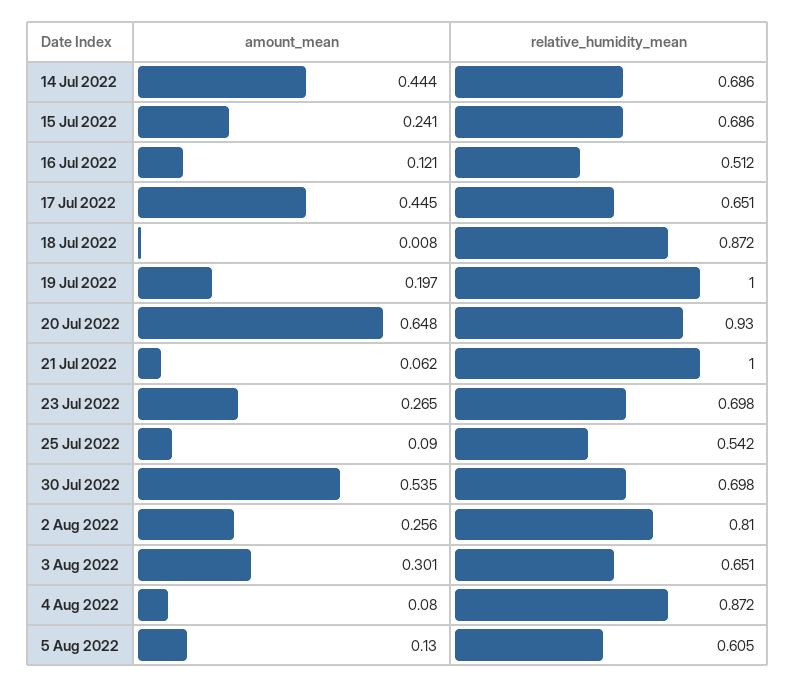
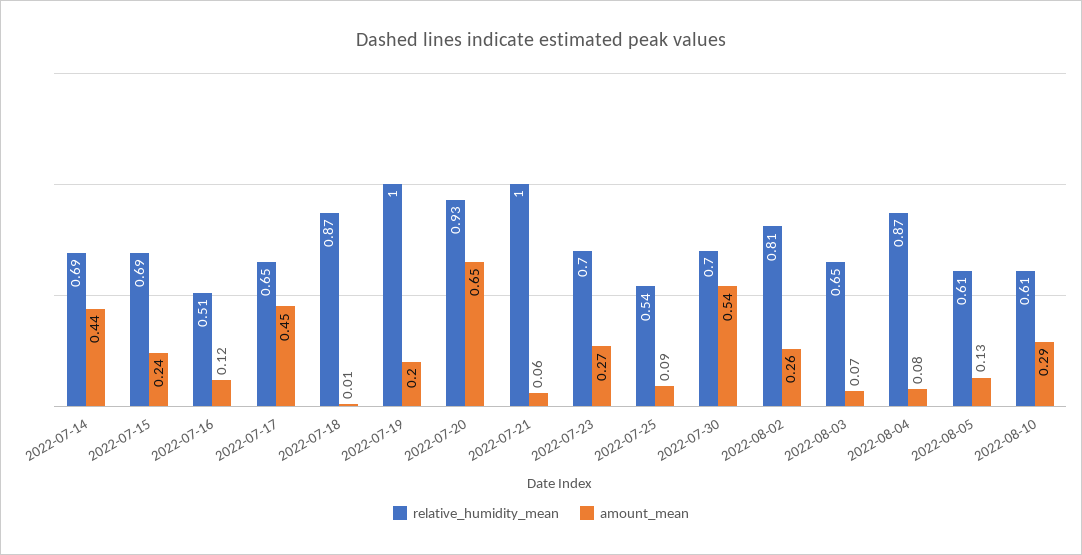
amount_mean, 3 Aug 2022: 0.301 -> 0.07
relative_humidity_mean, 2022-08-10: none -> 0.61
amount_mean, 2022-08-10: none -> 0.29

